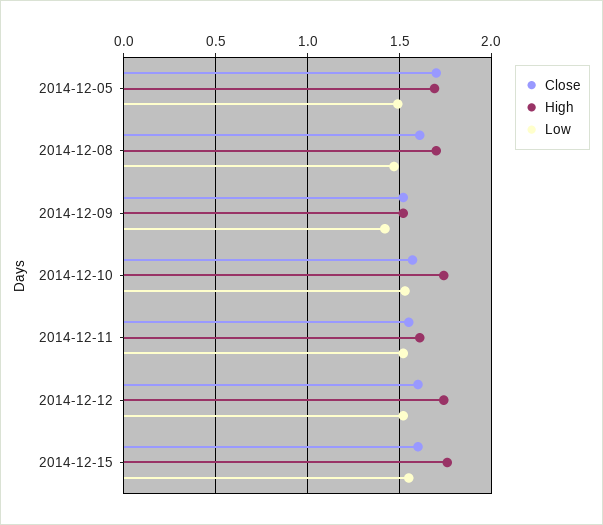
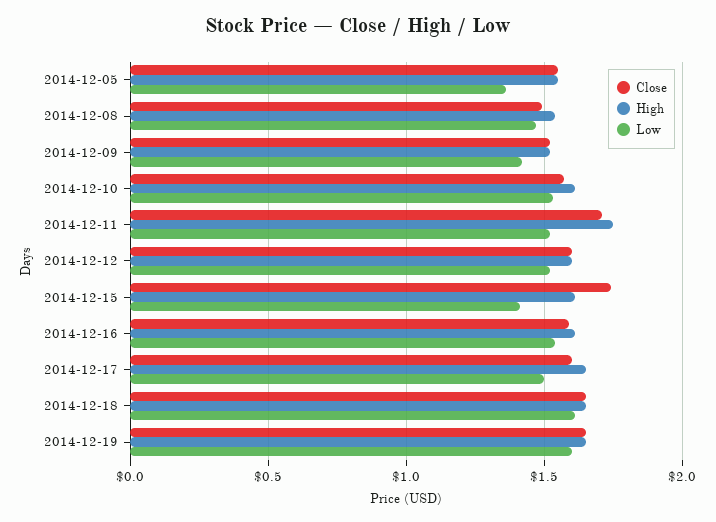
Close, 2014-12-05: 1.7 -> 1.55
High, 2014-12-05: 1.7 -> 1.55
Low, 2014-12-05: 1.5 -> 1.35
Close, 2014-12-08: 1.6 -> 1.5
High, 2014-12-08: 1.7 -> 1.55
High, 2014-12-10: 1.75 -> 1.6
Close, 2014-12-11: 1.55 -> 1.7
High, 2014-12-11: 1.6 -> 1.75
High, 2014-12-12: 1.75 -> 1.6
Close, 2014-12-15: 1.6 -> 1.75
High, 2014-12-15: 1.75 -> 1.6
Low, 2014-12-15: 1.55 -> 1.4
Close, 2014-12-16: none -> 1.6
High, 2014-12-16: none -> 1.6
Low, 2014-12-16: none -> 1.55
Close, 2014-12-17: none -> 1.6
High, 2014-12-17: none -> 1.65
Low, 2014-12-17: none -> 1.5
Close, 2014-12-18: none -> 1.65
High, 2014-12-18: none -> 1.65
Low, 2014-12-18: none -> 1.6
Close, 2014-12-19: none -> 1.65
High, 2014-12-19: none -> 1.65
Low, 2014-12-19: none -> 1.6

